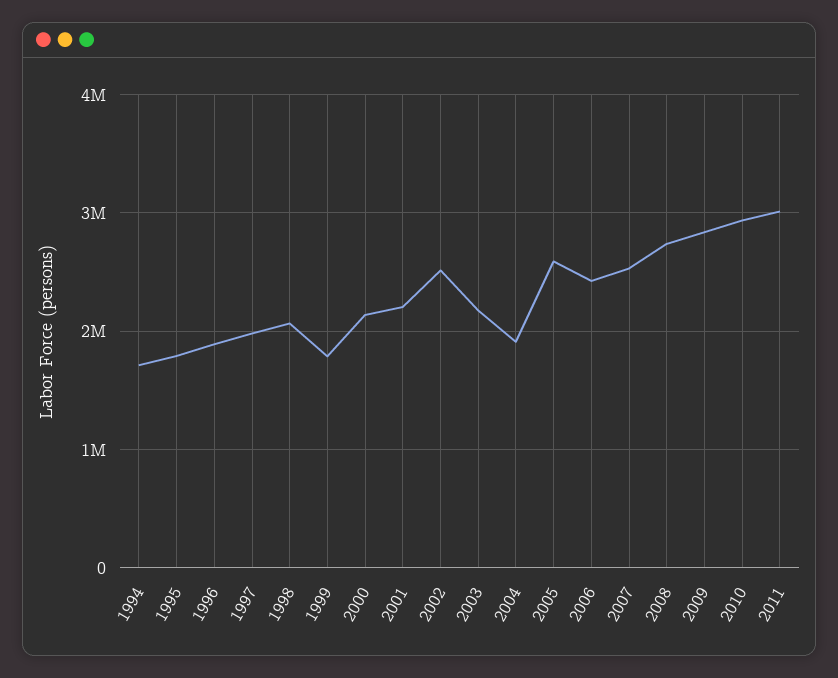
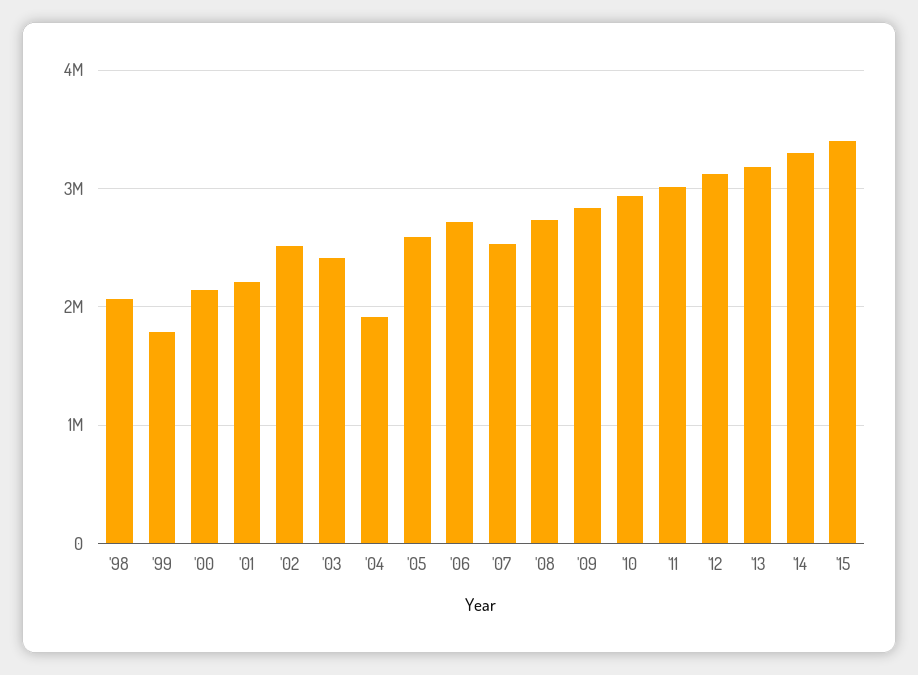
1994: 1700000 -> none
1995: 1800000 -> none
1996: 1900000 -> none
1997: 2000000 -> none
2003: 2200000 -> 2400000
2006: 2400000 -> 2700000
'12: none -> 3100000
'13: none -> 3200000
'14: none -> 3300000
'15: none -> 3400000

